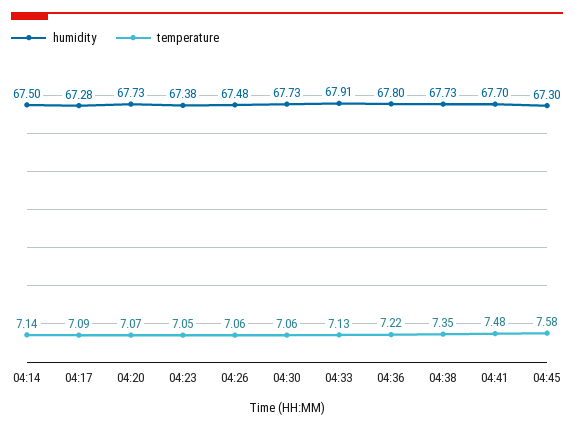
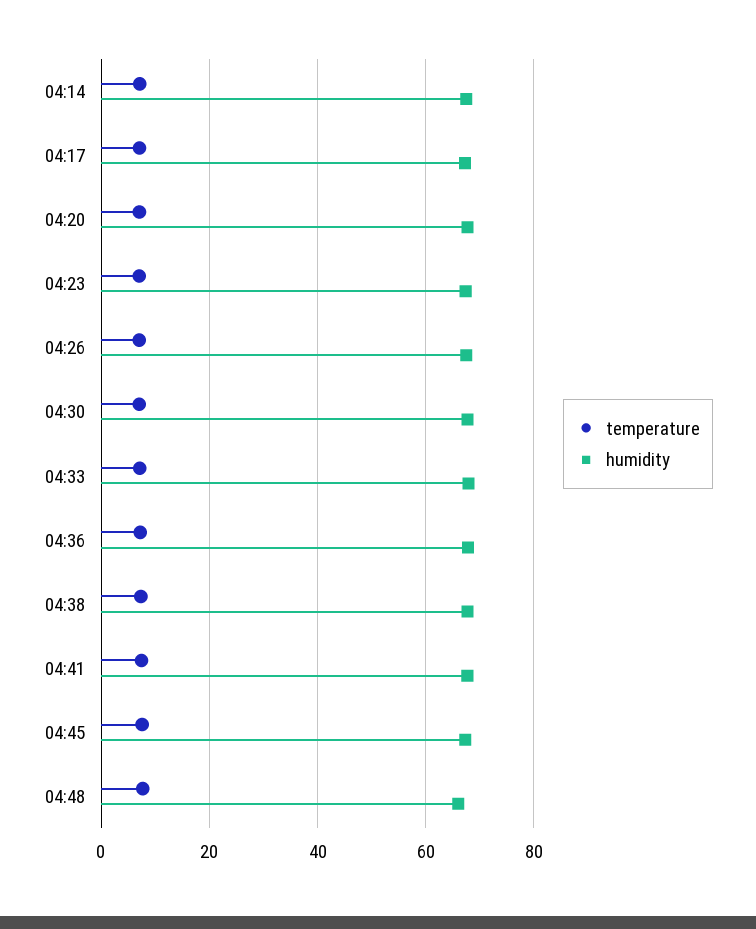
temperature, 04:48: none -> 8
humidity, 04:48: none -> 66

